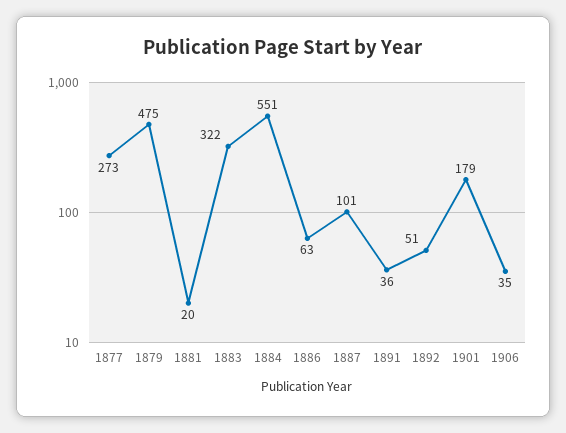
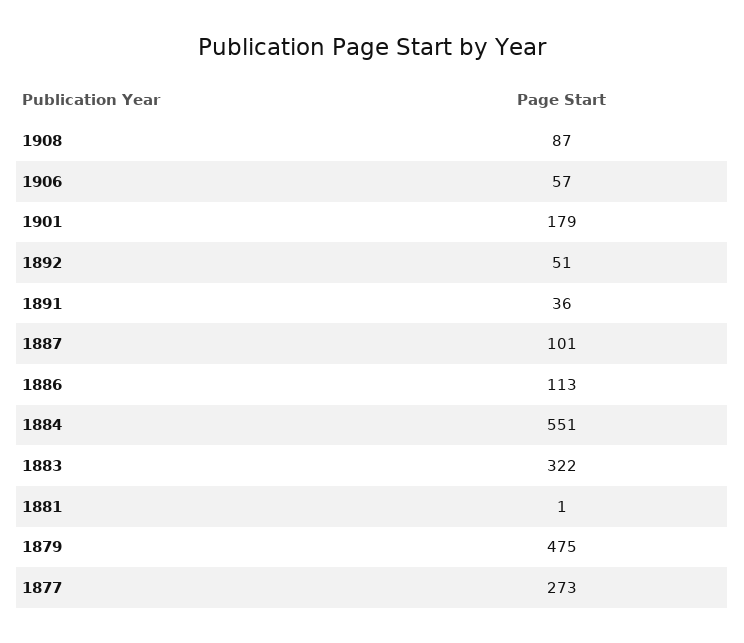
1881: 20 -> 1
1886: 63 -> 113
1906: 35 -> 57
1908: none -> 87

